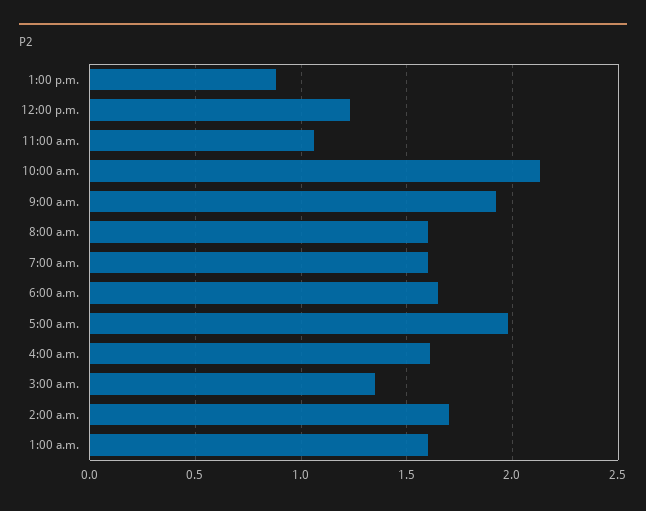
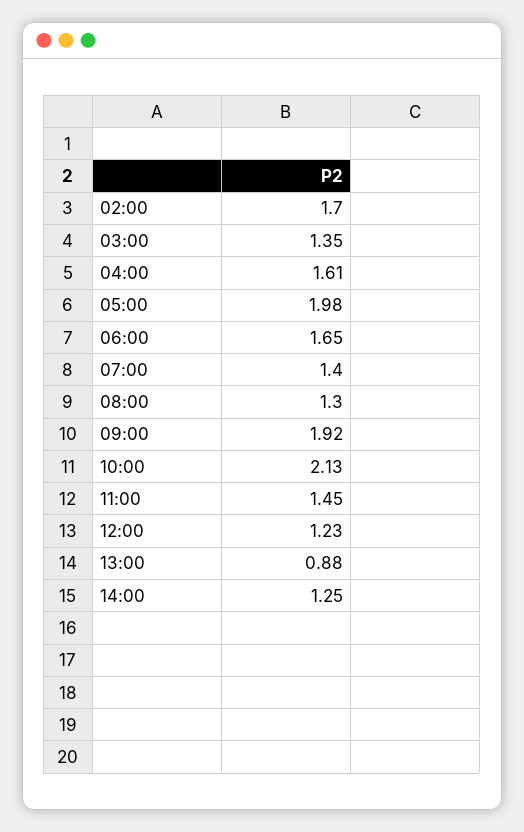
11:00 a.m.: 1.05 -> 1.45
8:00 a.m.: 1.6 -> 1.3
7:00 a.m.: 1.6 -> 1.4
1:00 a.m.: 1.6 -> none
14:00: none -> 1.25

